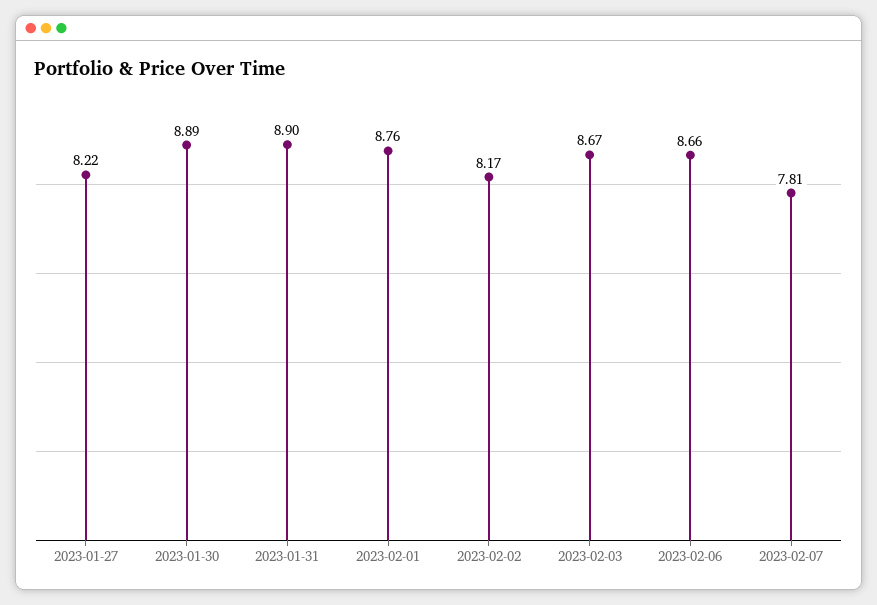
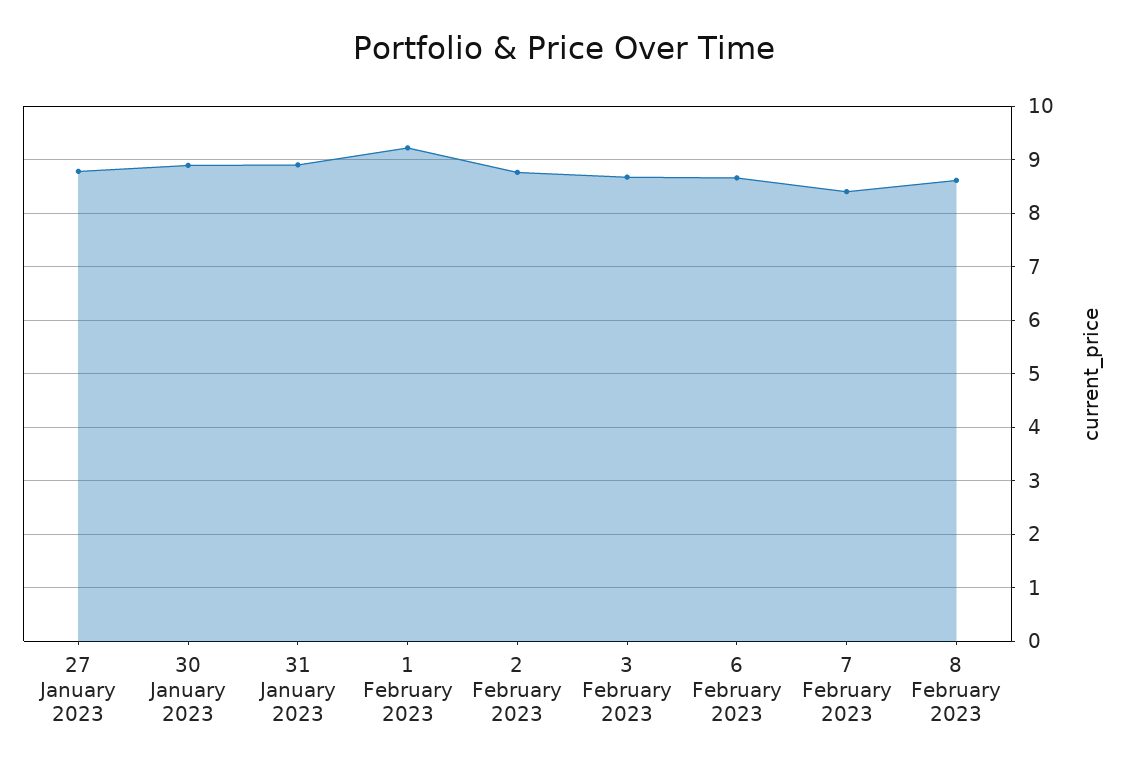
2023-01-27: 8.22 -> 8.8
2023-02-01: 8.76 -> 9.2
2023-02-02: 8.17 -> 8.8
2023-02-07: 7.81 -> 8.4
8 February 2023: none -> 8.6

